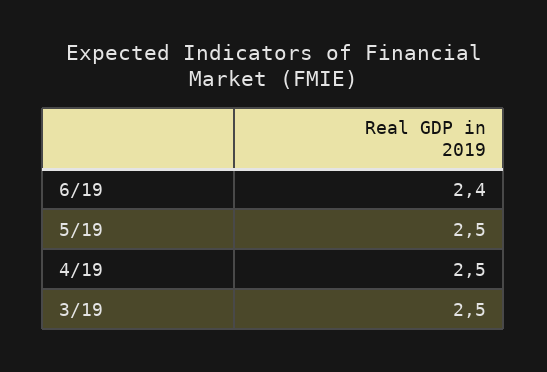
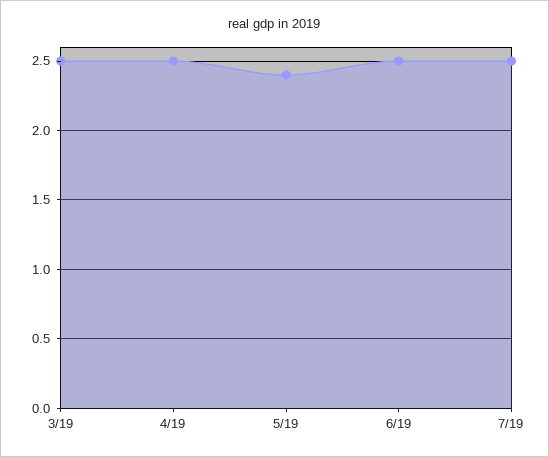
6/19: 2.4 -> 2.5
5/19: 2.5 -> 2.4
7/19: none -> 2.5

